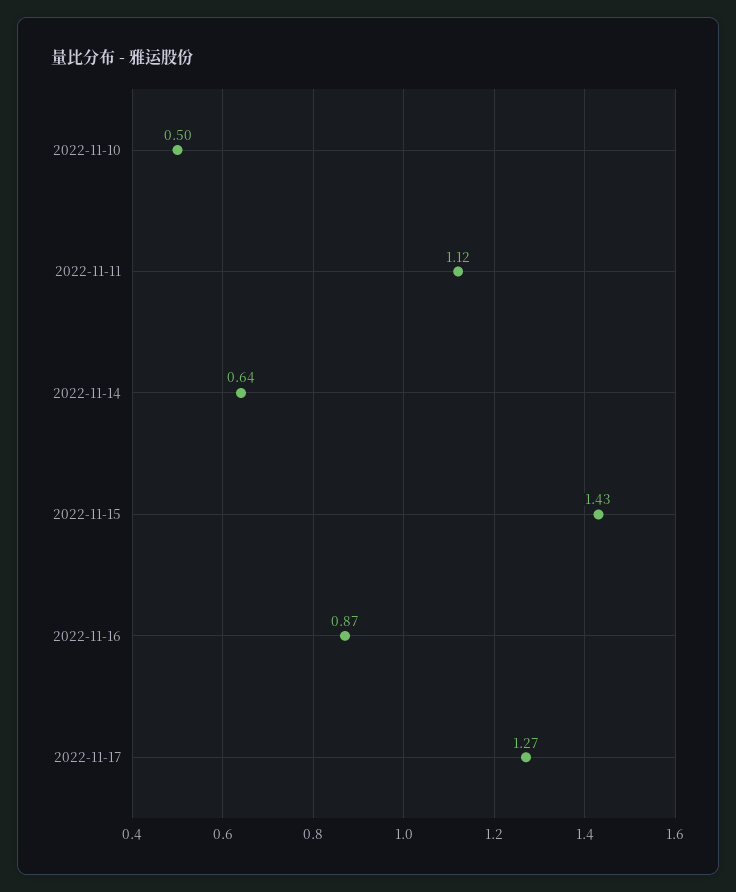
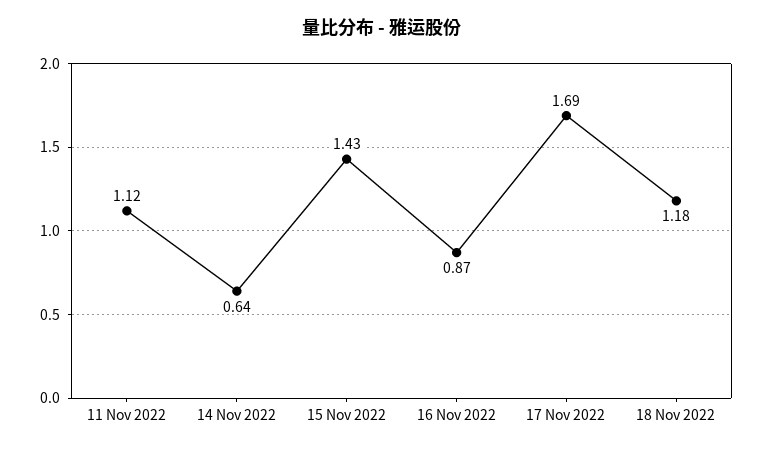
2022-11-10: 0.5 -> none
2022-11-17: 1.27 -> 1.69
18 Nov 2022: none -> 1.18

